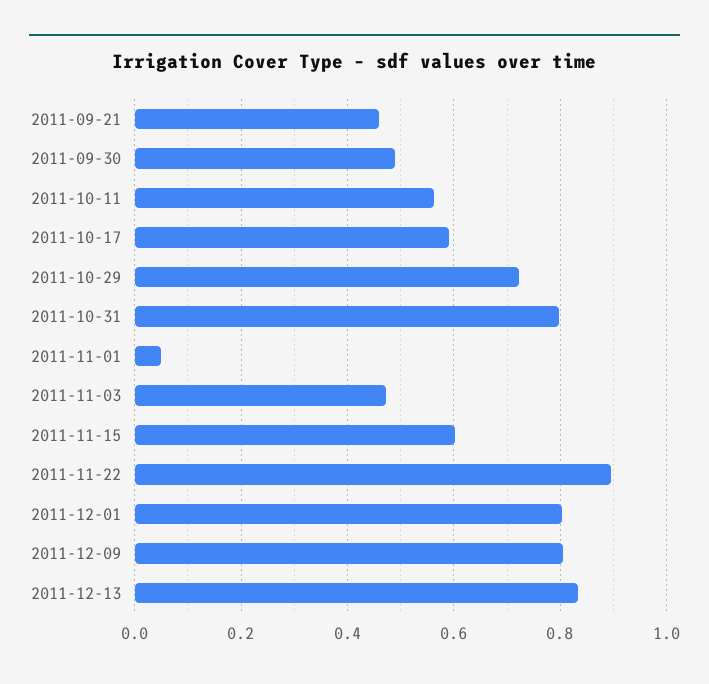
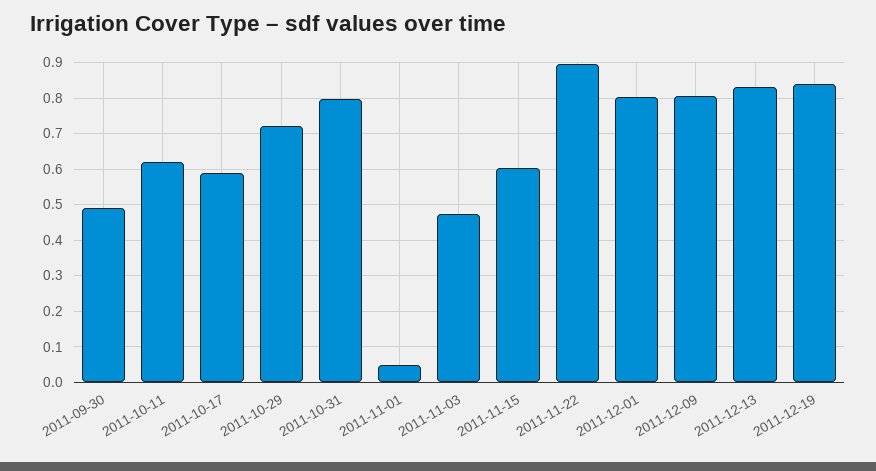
2011-09-21: 0.46 -> none
2011-10-11: 0.56 -> 0.62
2011-12-19: none -> 0.84

